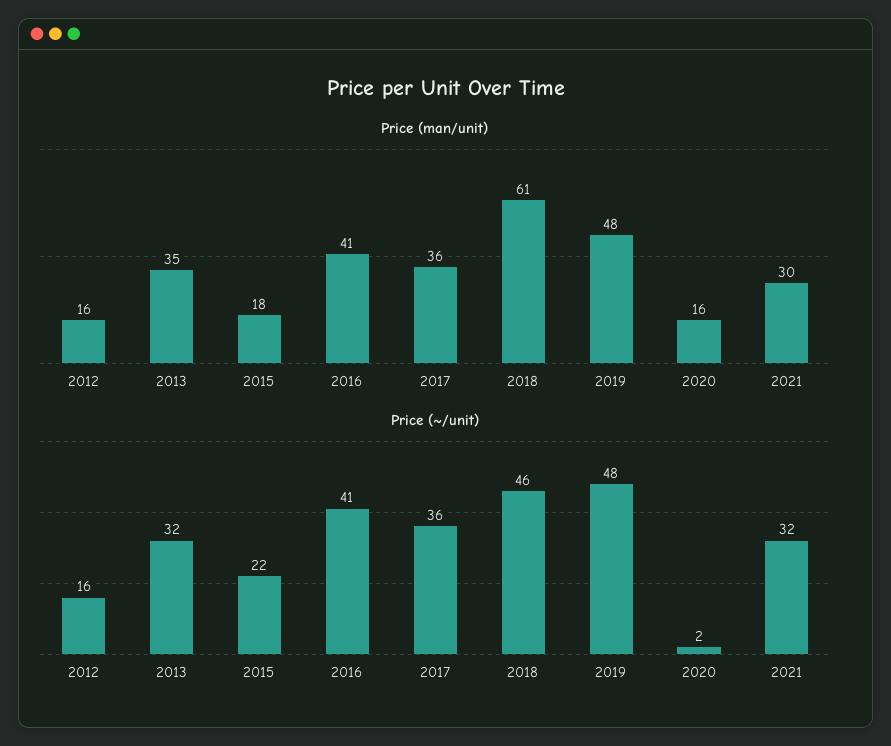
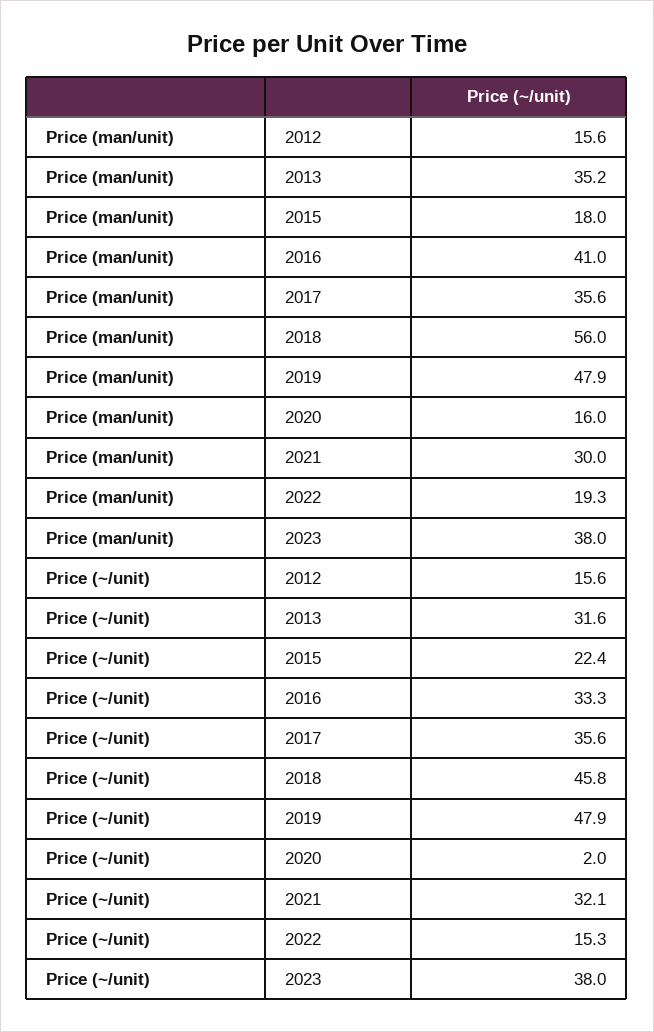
Price (man/unit), 2018: 61 -> 56
Price (~/unit), 2016: 41 -> 33.3
Price (man/unit), 2022: none -> 19.3
Price (man/unit), 2023: none -> 38
Price (~/unit), 2022: none -> 15.3
Price (~/unit), 2023: none -> 38

